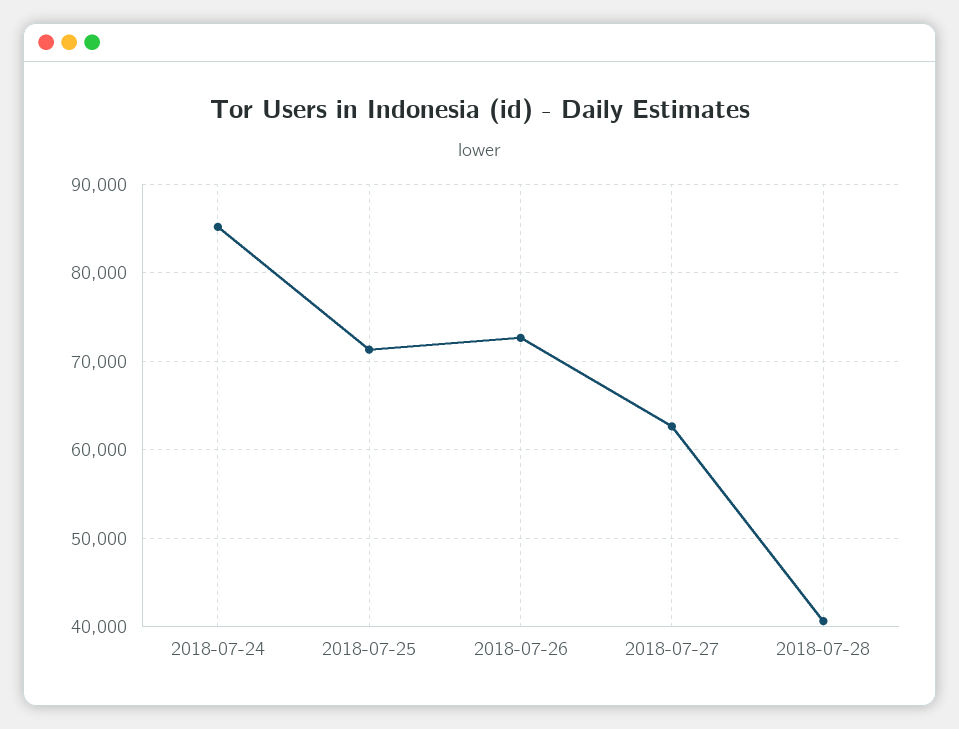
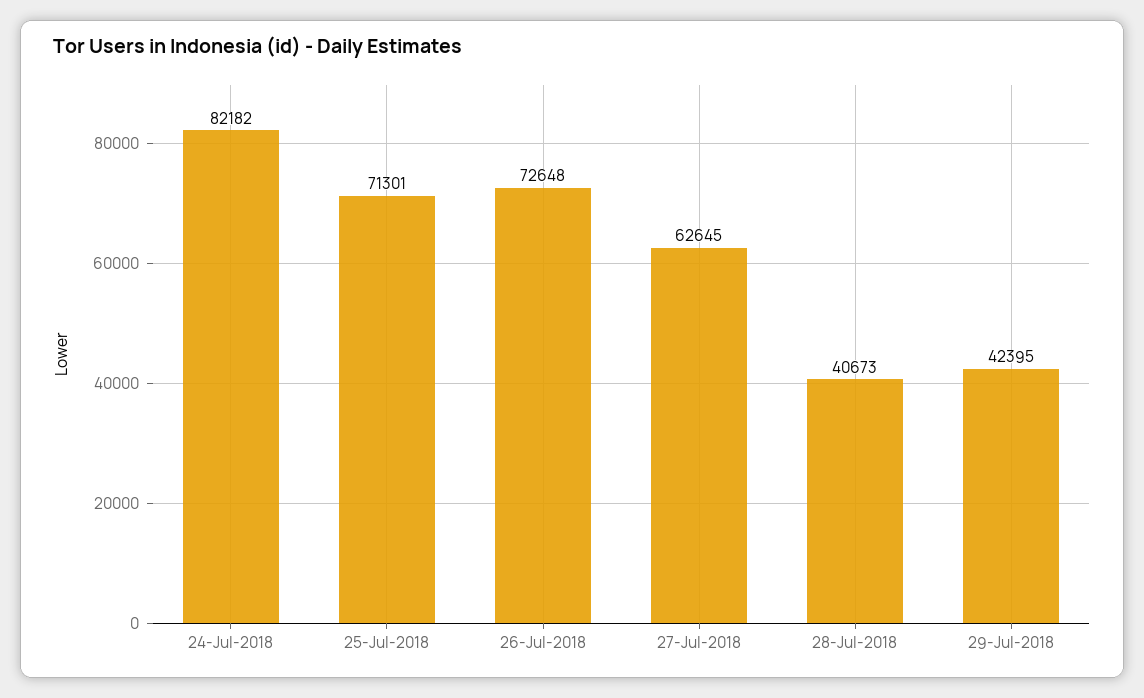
2018-07-24: 85000 -> 82182
29-Jul-2018: none -> 42395

